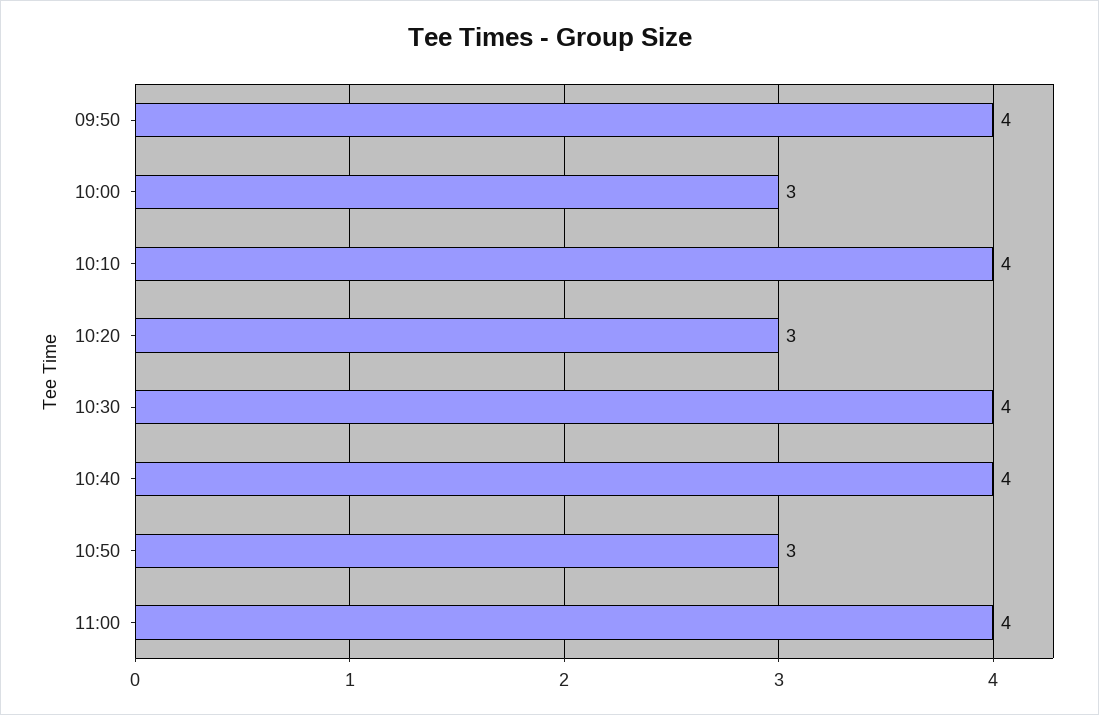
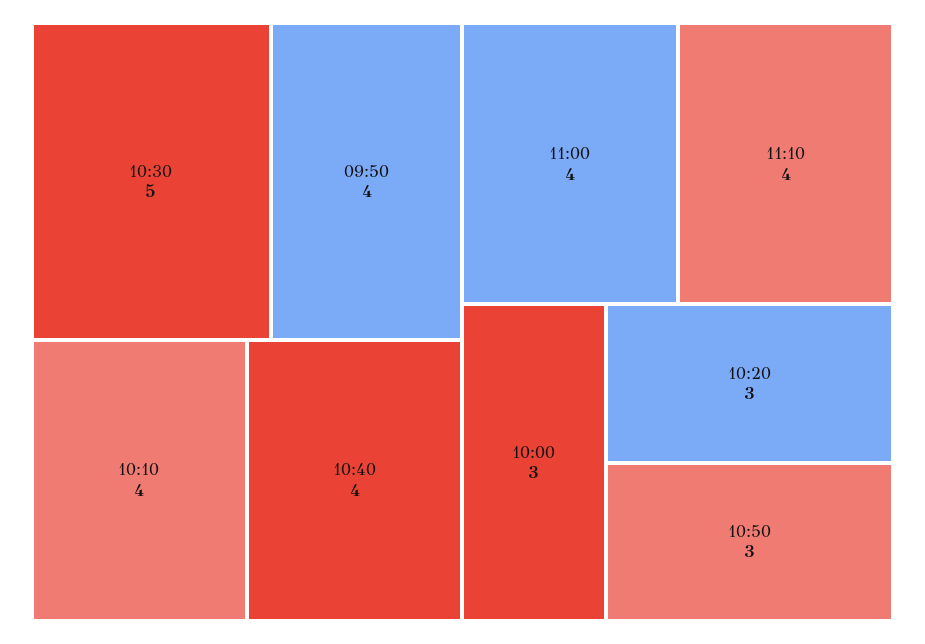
10:30: 4 -> 5
11:10: none -> 4

